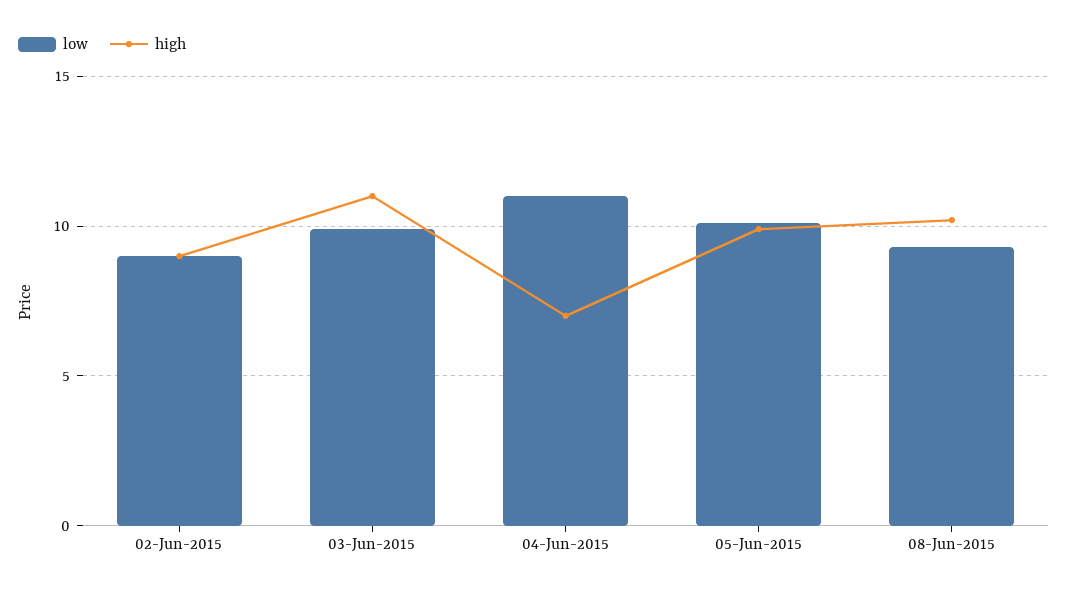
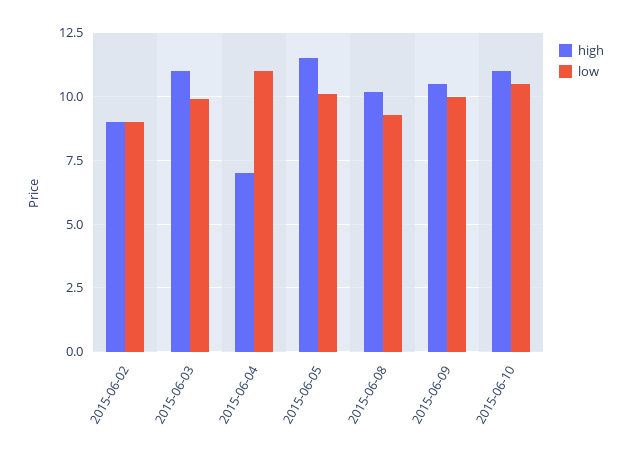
high, 05-Jun-2015: 10 -> 11.5
high, 2015-06-09: none -> 10.5
low, 2015-06-09: none -> 10
high, 2015-06-10: none -> 11
low, 2015-06-10: none -> 10.5

